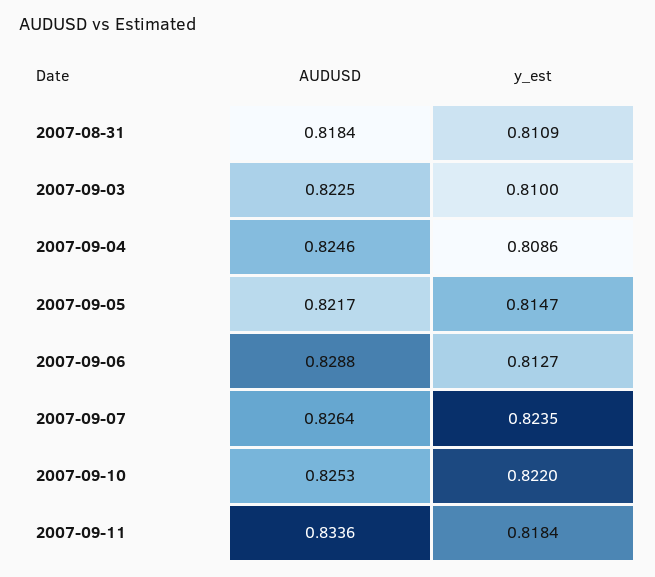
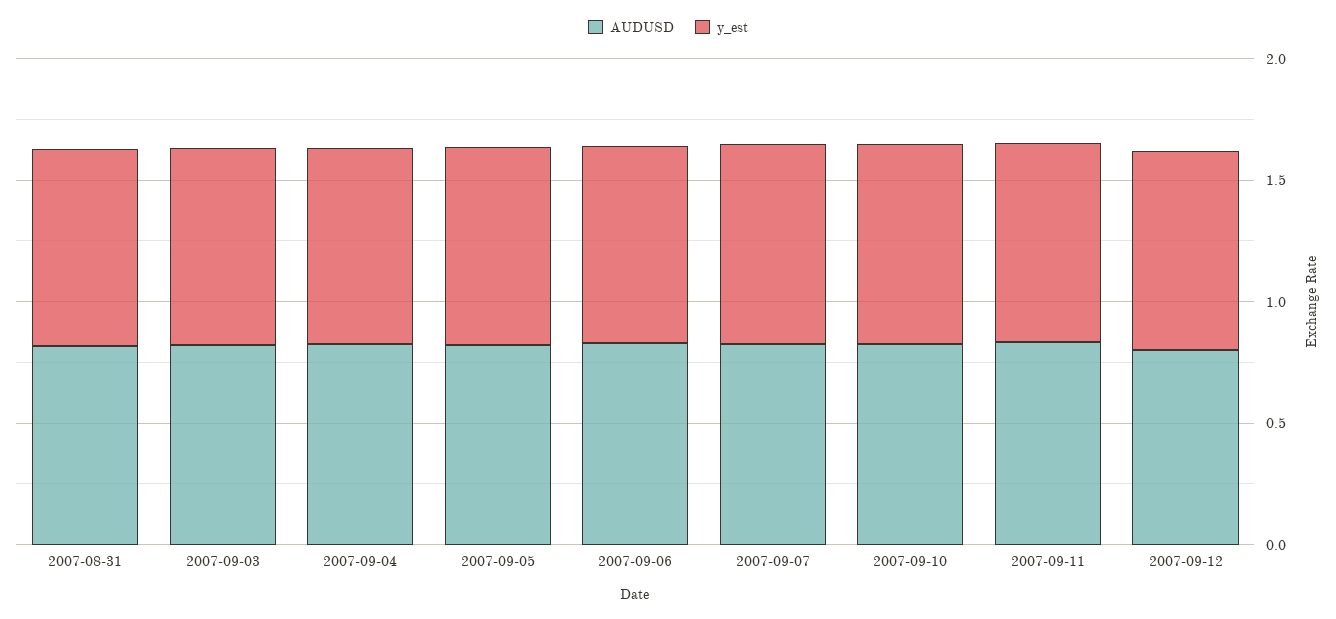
AUDUSD, 2007-09-12: none -> 0.8
y_est, 2007-09-12: none -> 0.8

